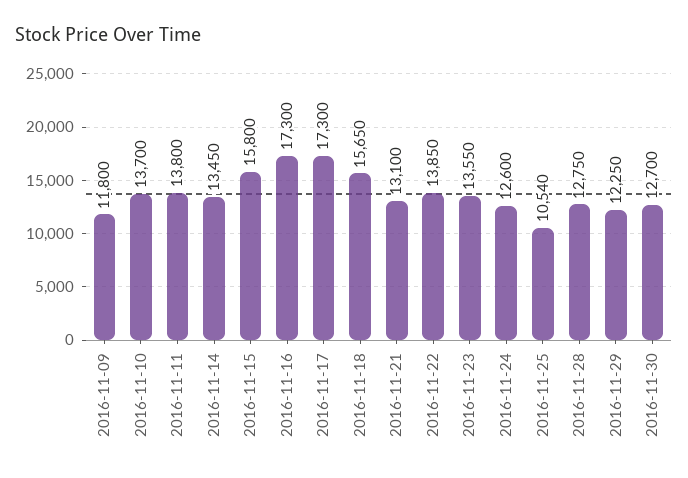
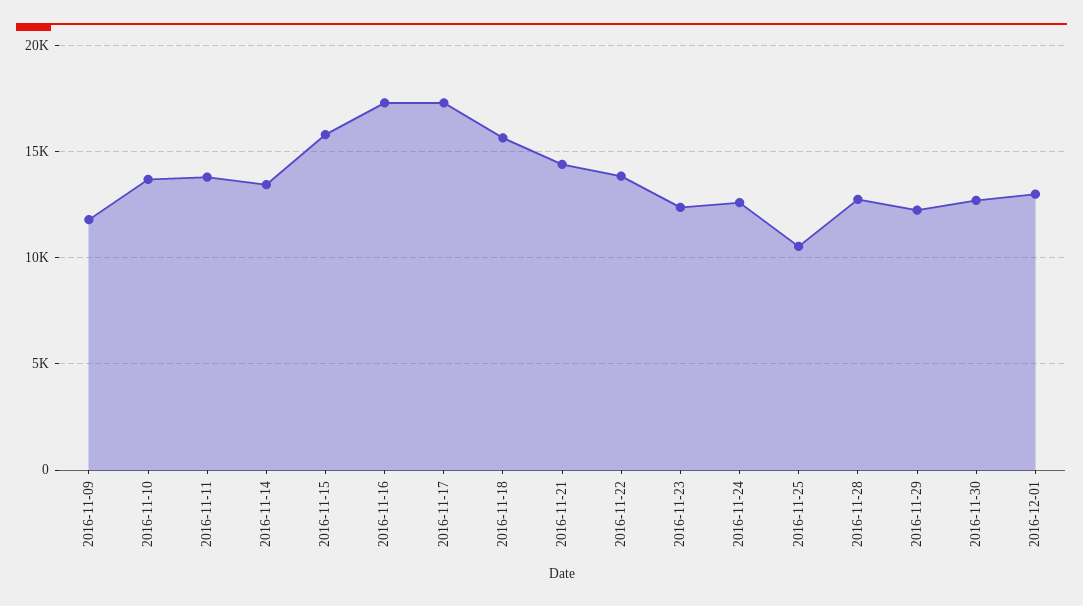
2016-11-21: 13100 -> 14500
2016-11-23: 13550 -> 12500
2016-12-01: none -> 13000

